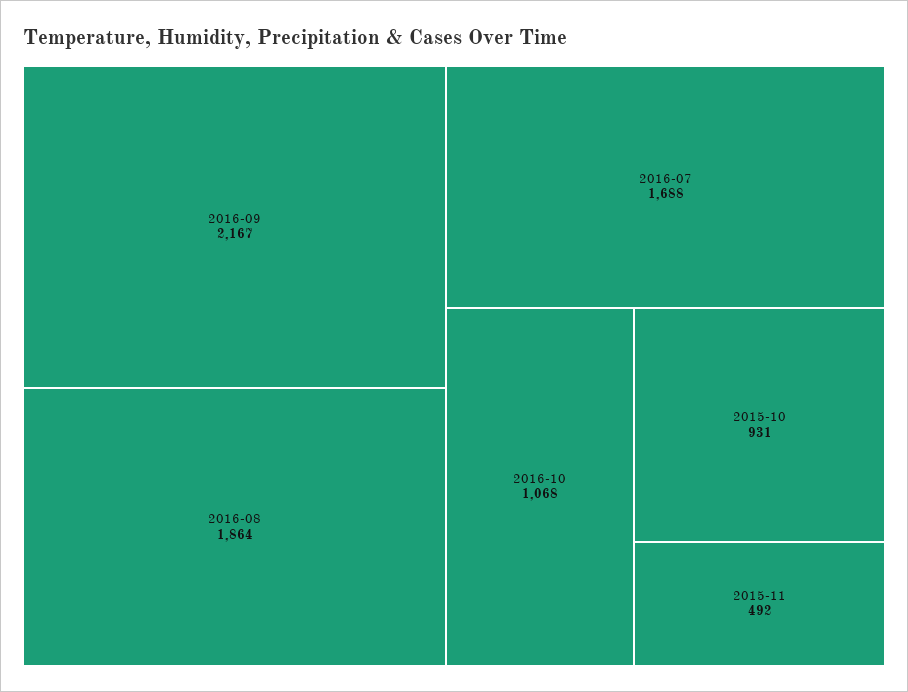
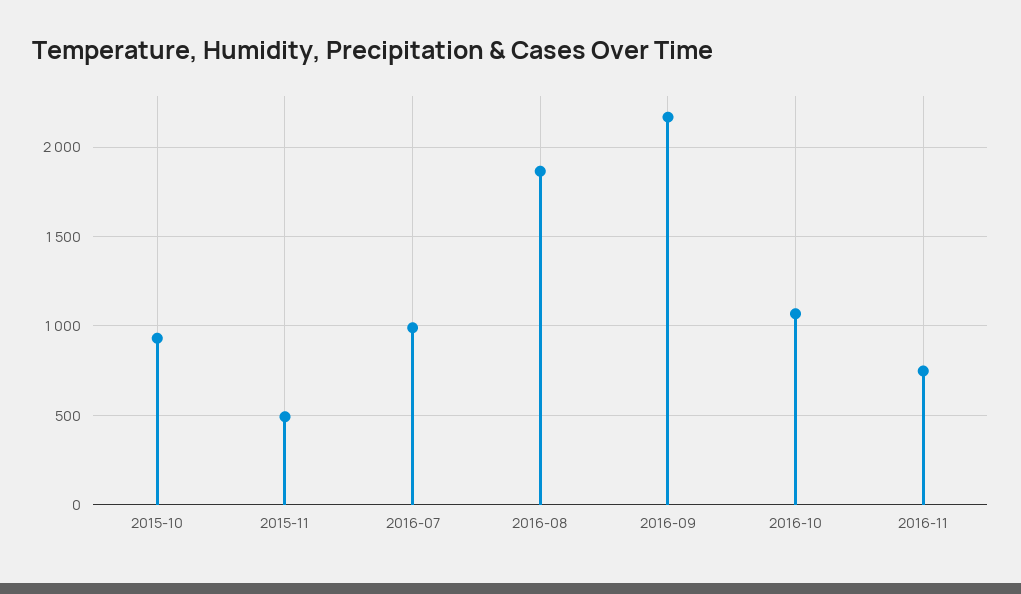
2016-07: 1688 -> 1000
2016-11: none -> 750

